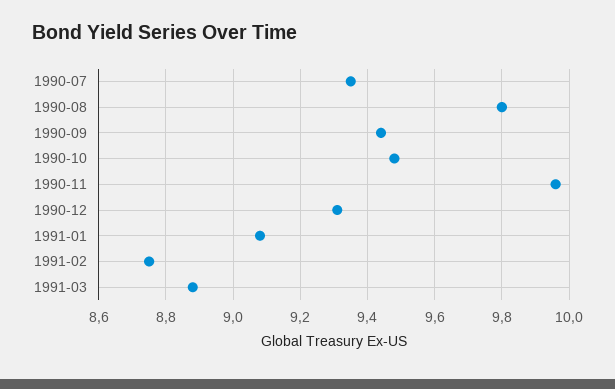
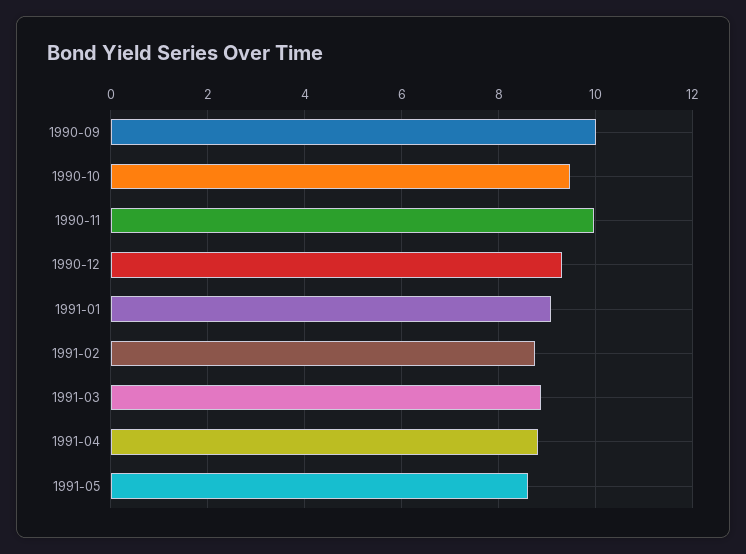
1990-07: 9.35 -> none
1990-08: 9.8 -> none
1990-09: 9.45 -> 10
1991-04: none -> 8.8
1991-05: none -> 8.6

